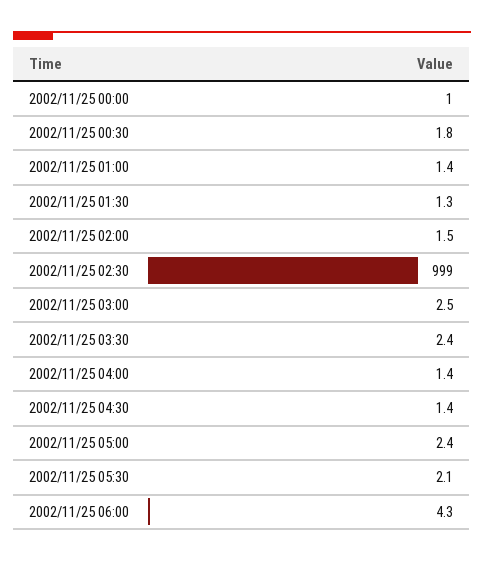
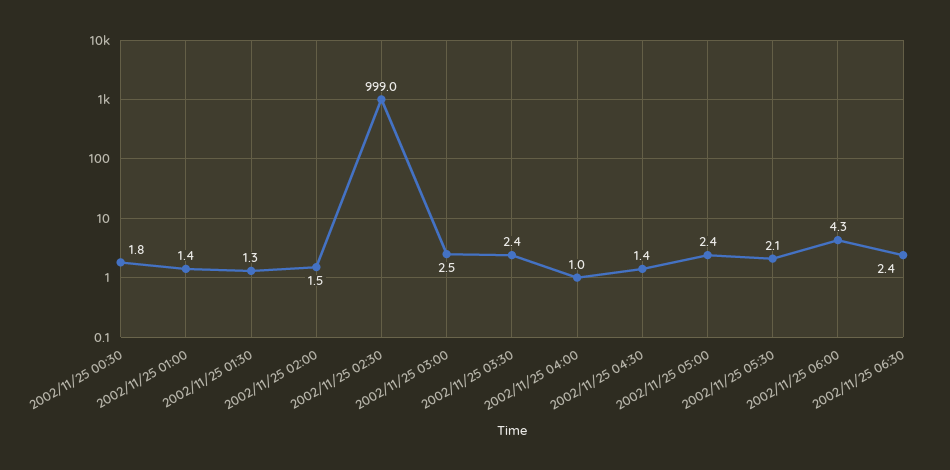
2002/11/25 00:00: 1 -> none
2002/11/25 04:00: 1.4 -> 1
2002/11/25 06:30: none -> 2.4

